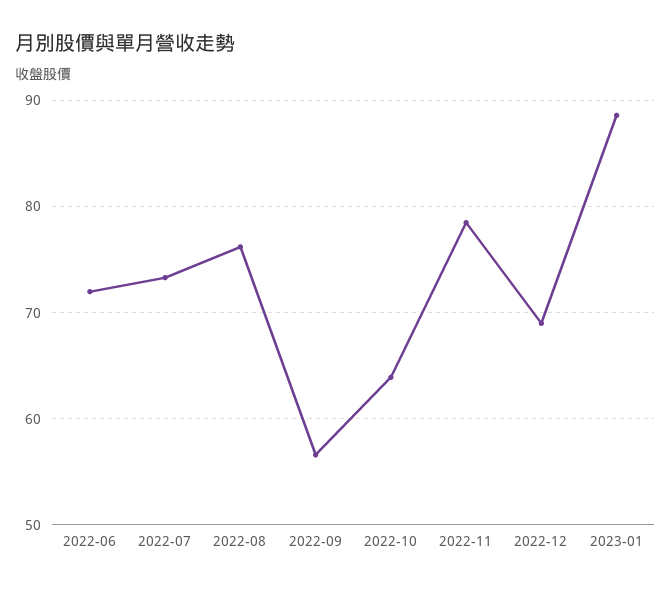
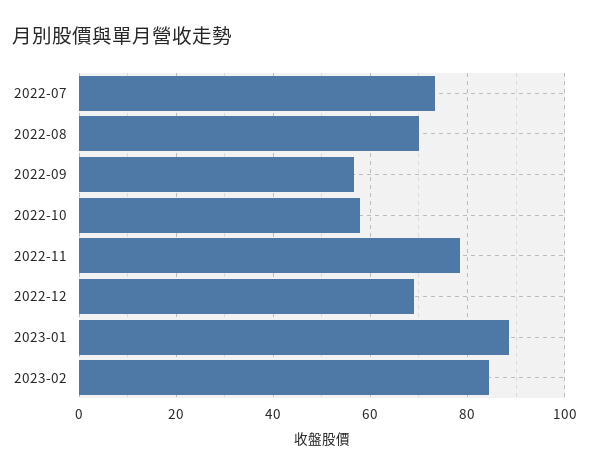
2022-06: 72 -> none
2022-08: 76 -> 70
2022-10: 64 -> 58
2023-02: none -> 84

